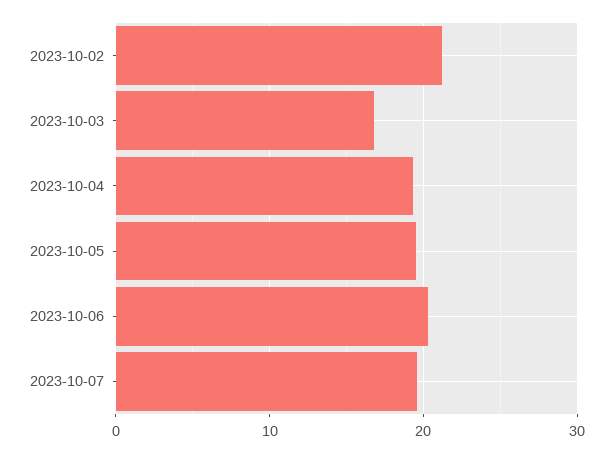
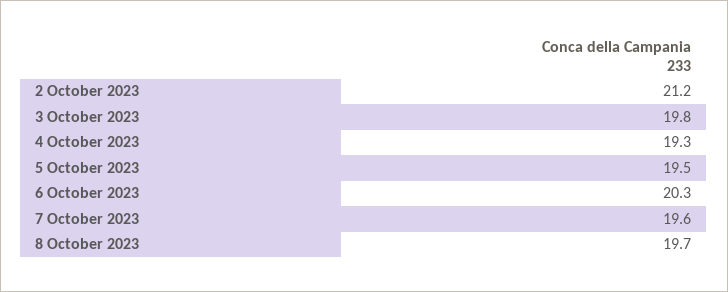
2023-10-03: 17 -> 19.8
8 October 2023: none -> 19.7

